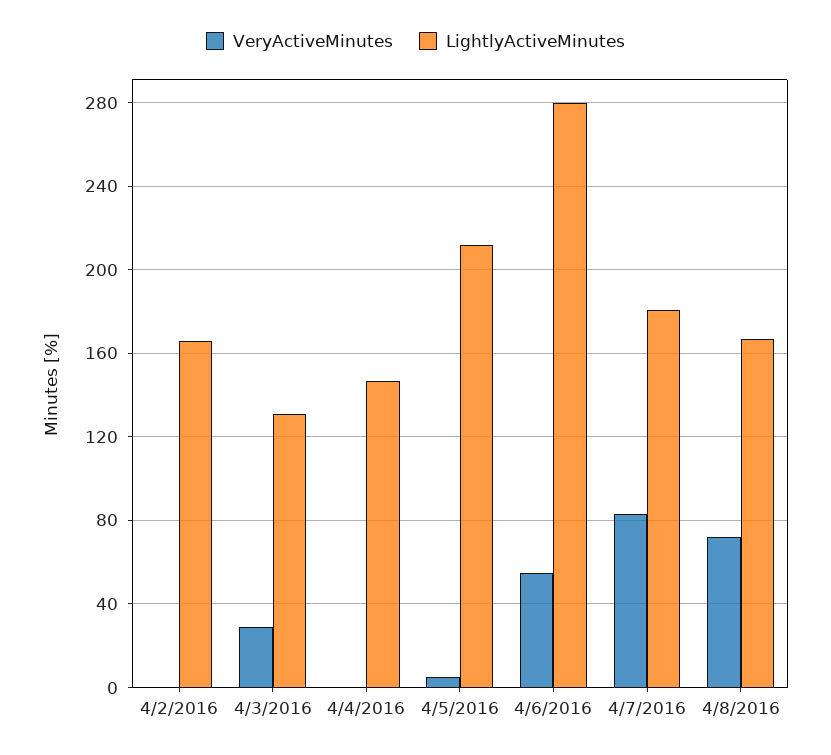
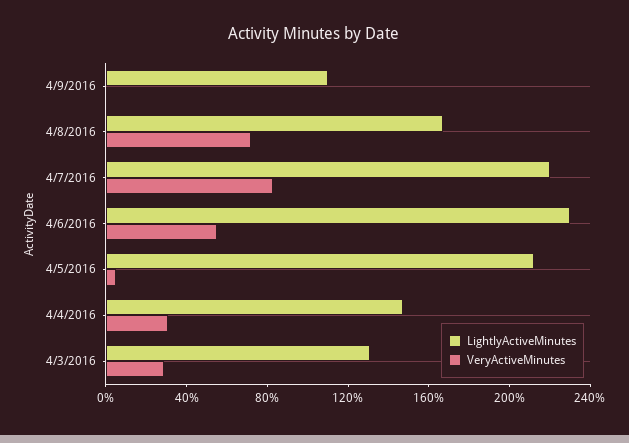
VeryActiveMinutes, 4/2/2016: 0 -> none
LightlyActiveMinutes, 4/2/2016: 165 -> none
VeryActiveMinutes, 4/4/2016: 0 -> 30
LightlyActiveMinutes, 4/6/2016: 280 -> 230
LightlyActiveMinutes, 4/7/2016: 180 -> 220
LightlyActiveMinutes, 4/9/2016: none -> 110
VeryActiveMinutes, 4/9/2016: none -> 0

